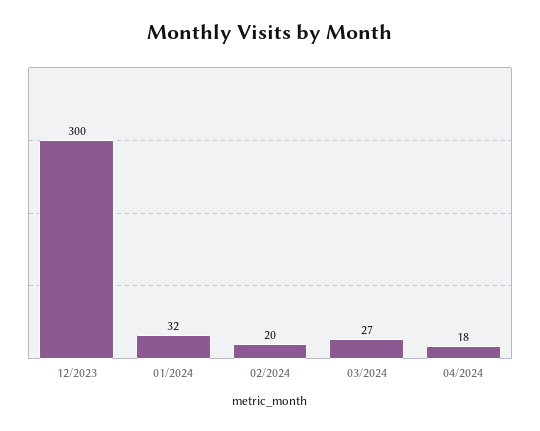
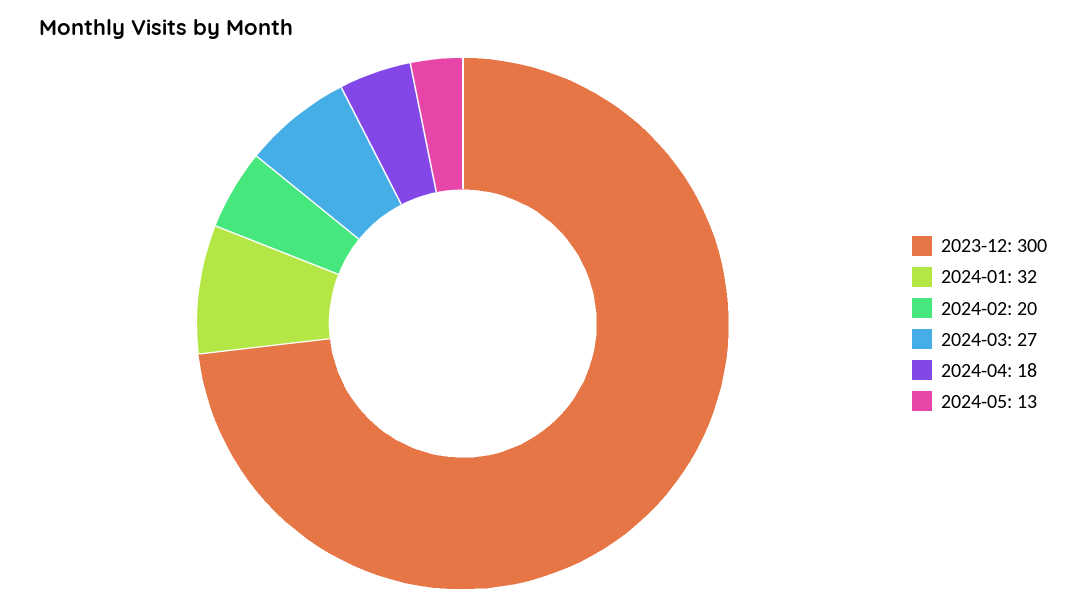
2024-05: none -> 13

